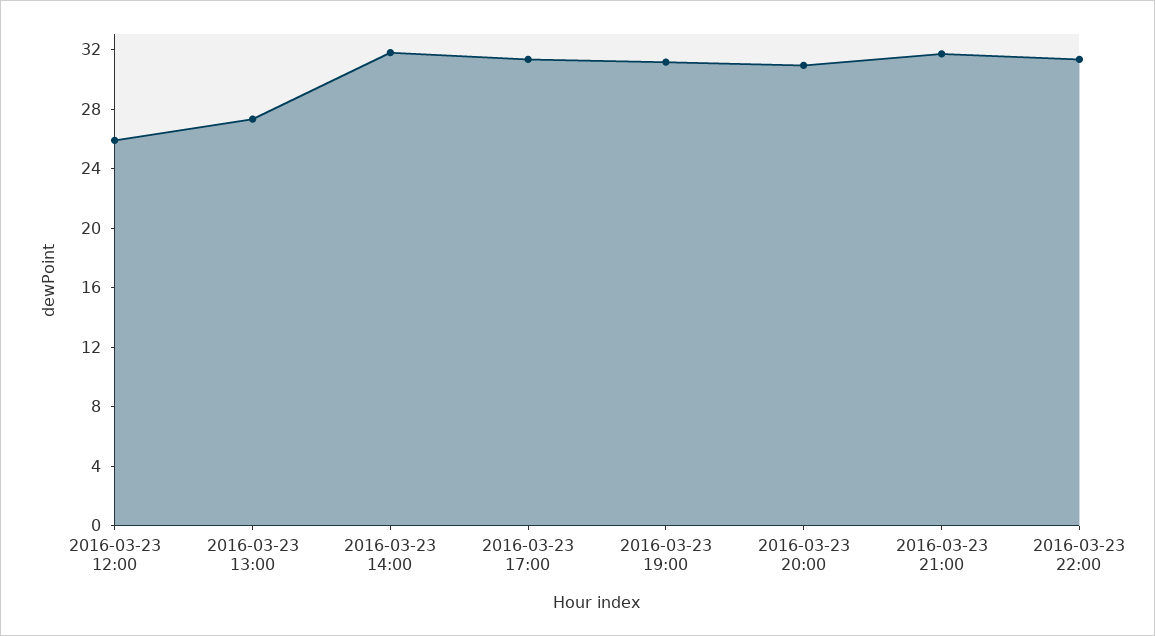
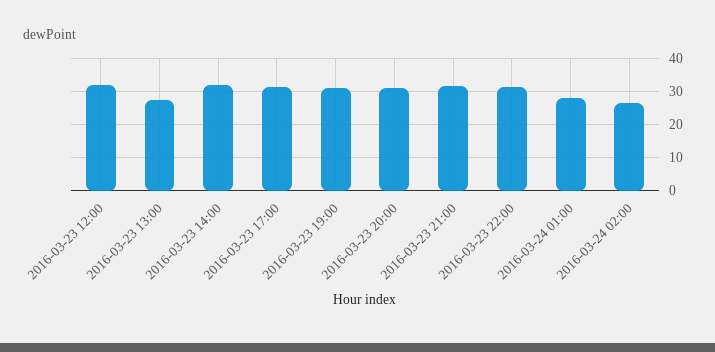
2016-03-23 12:00: 26 -> 32
2016-03-24 01:00: none -> 28
2016-03-24 02:00: none -> 26

